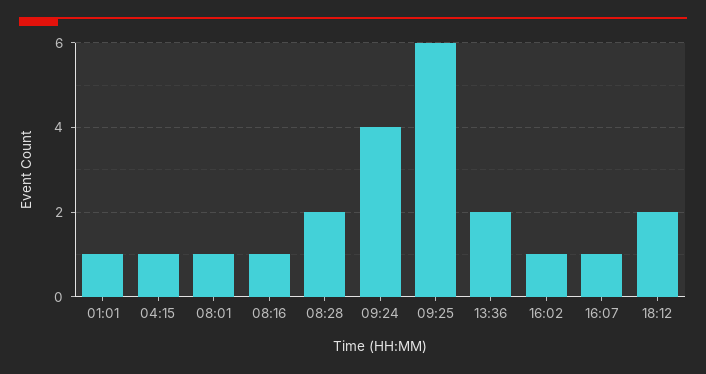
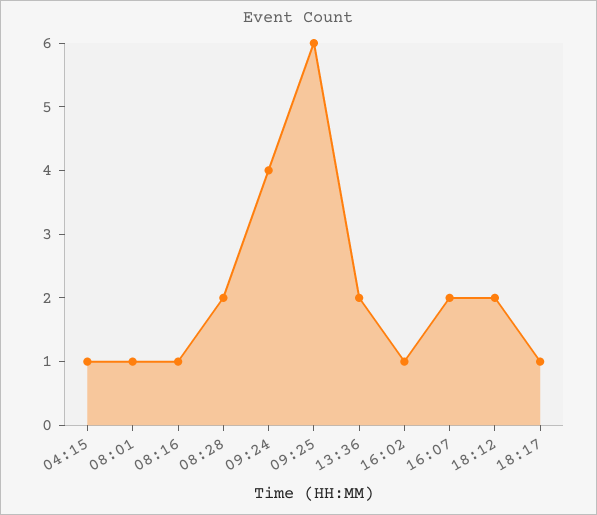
01:01: 1 -> none
16:07: 1 -> 2
18:17: none -> 1

